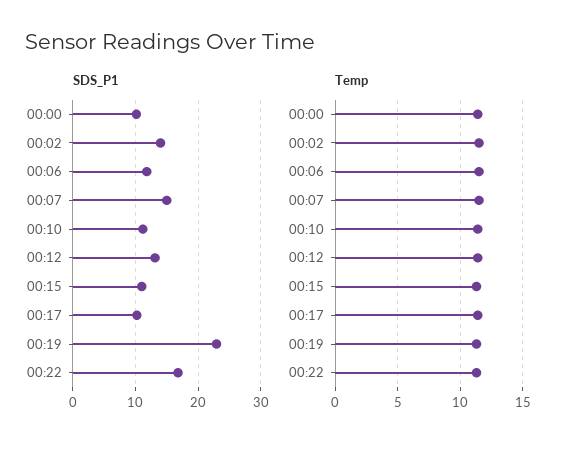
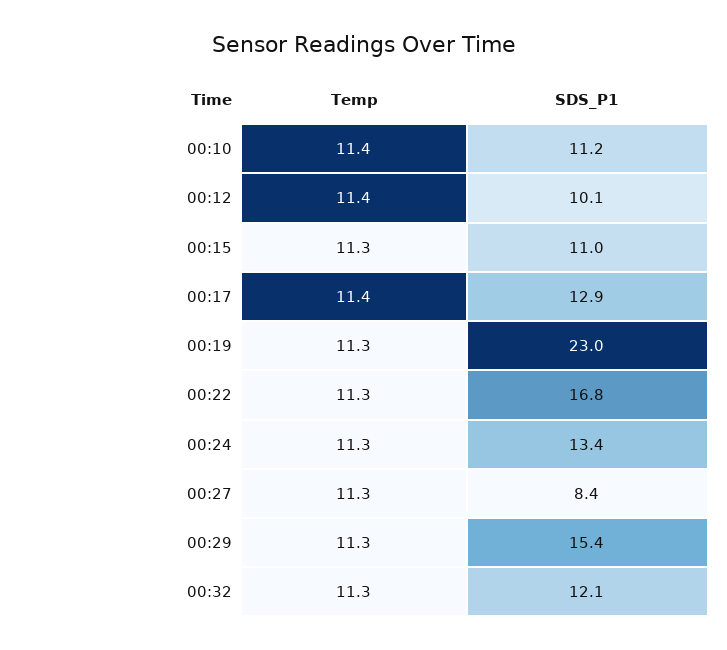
SDS_P1, 00:00: 10 -> none
SDS_P1, 00:02: 14 -> none
SDS_P1, 00:06: 12 -> none
SDS_P1, 00:07: 15 -> none
SDS_P1, 00:12: 13 -> 10.1
SDS_P1, 00:17: 10 -> 12.9
Temp, 00:00: 11.5 -> none
Temp, 00:02: 11.5 -> none
Temp, 00:06: 11.5 -> none
Temp, 00:07: 11.5 -> none
Temp, 00:24: none -> 11.3
SDS_P1, 00:24: none -> 13.4
Temp, 00:27: none -> 11.3
SDS_P1, 00:27: none -> 8.4
Temp, 00:29: none -> 11.3
SDS_P1, 00:29: none -> 15.4
Temp, 00:32: none -> 11.3
SDS_P1, 00:32: none -> 12.1

